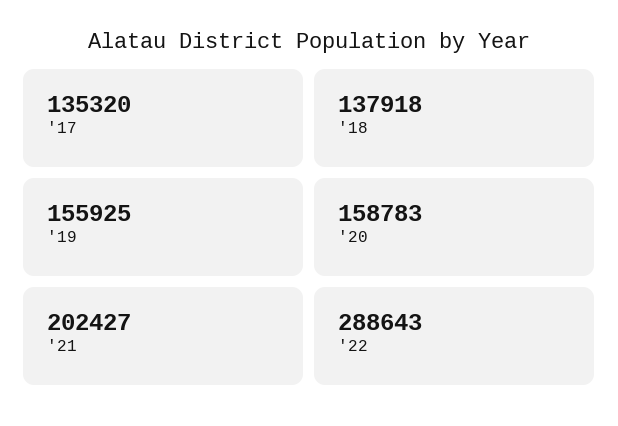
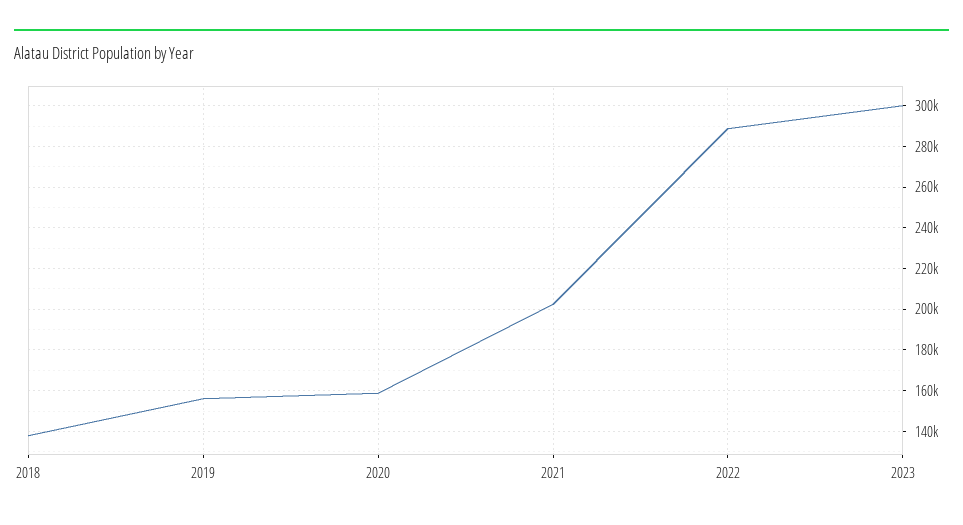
'17: 135320 -> none
2023: none -> 300000

